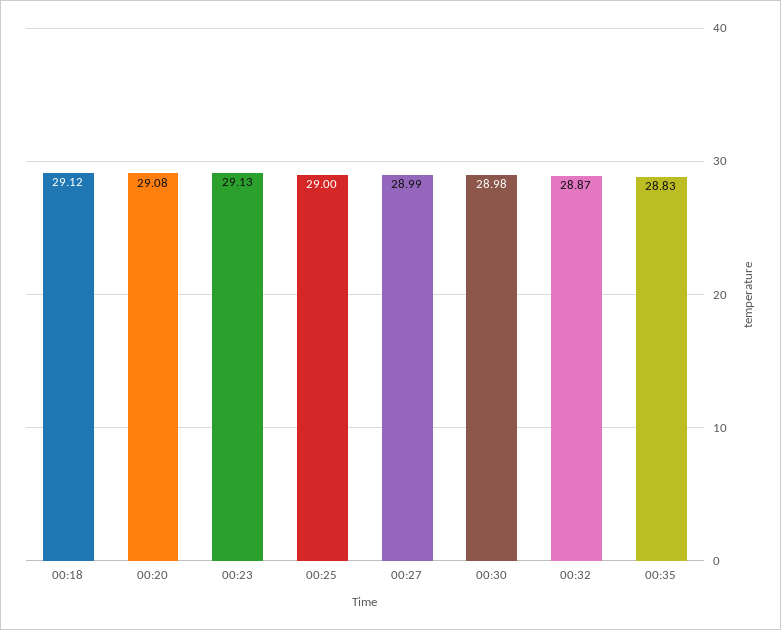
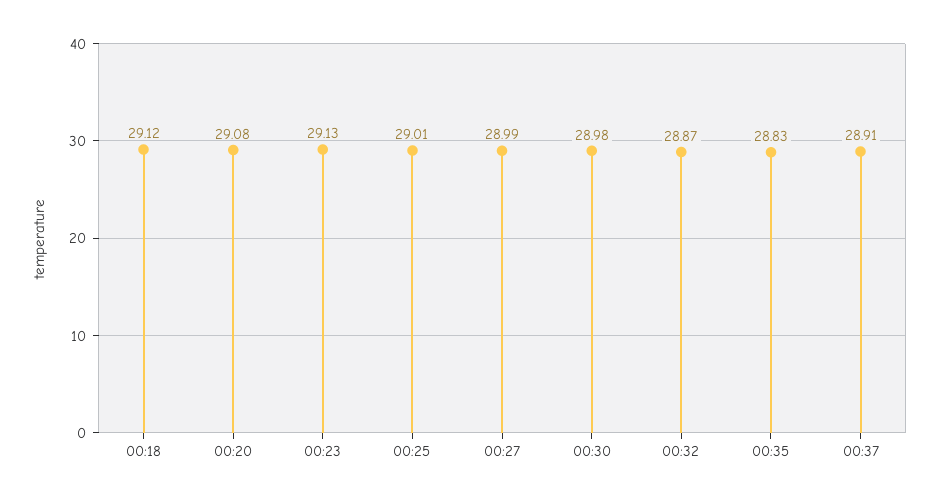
00:25: 29 -> 29.01
00:37: none -> 28.91

